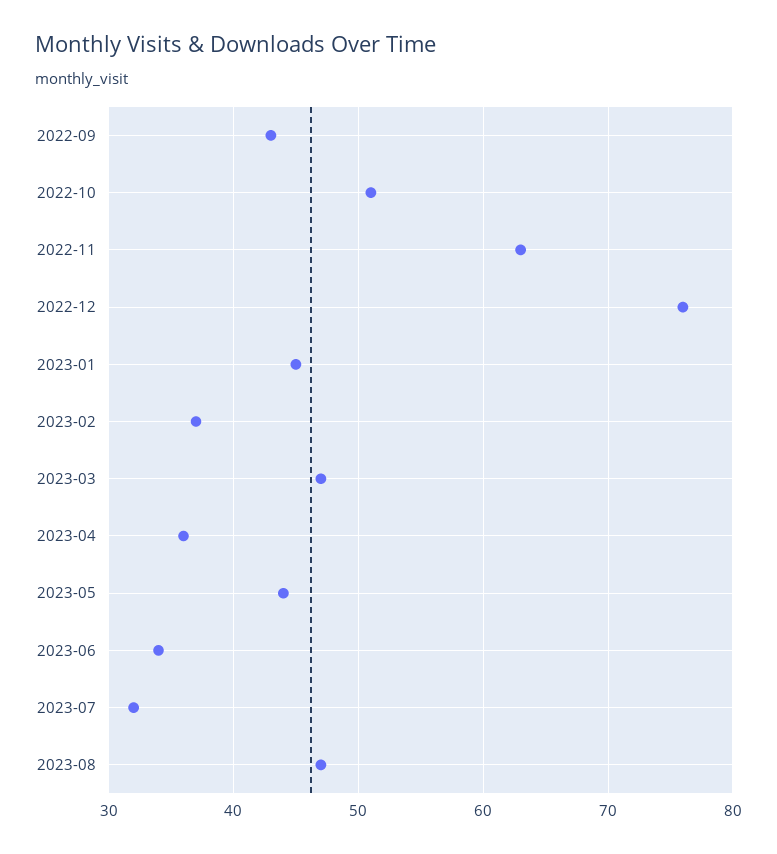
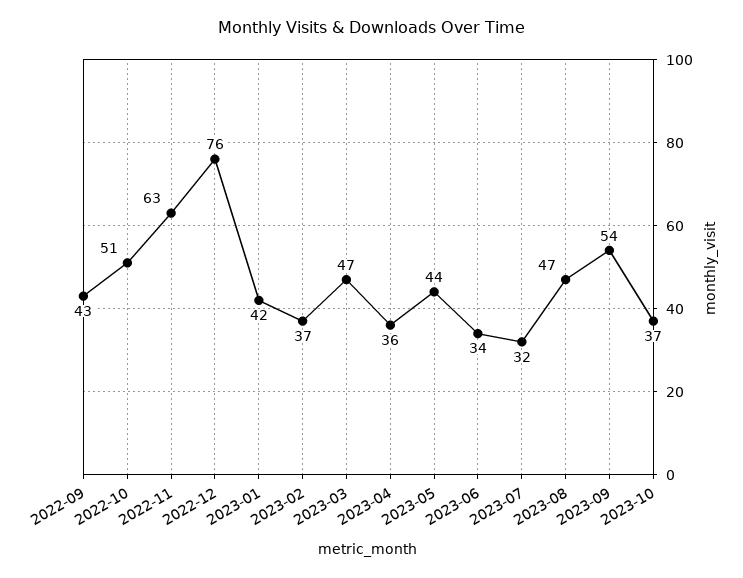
2023-01: 45 -> 42
2023-09: none -> 54
2023-10: none -> 37

